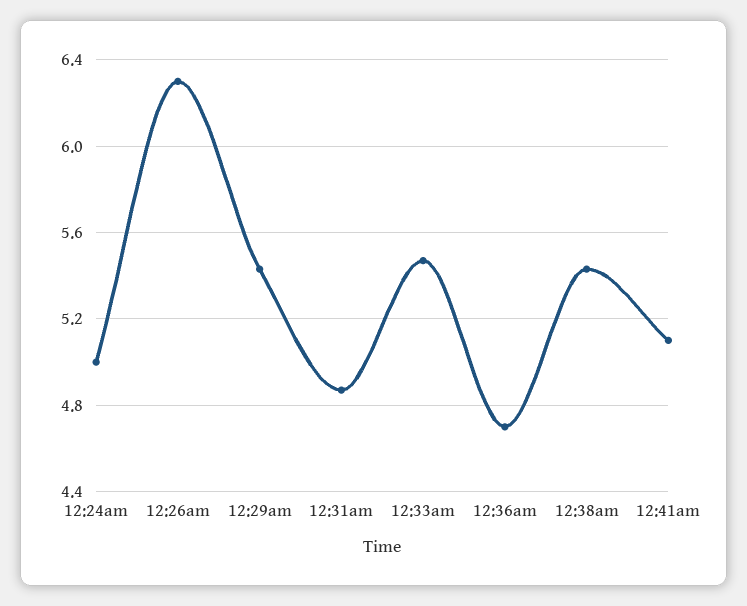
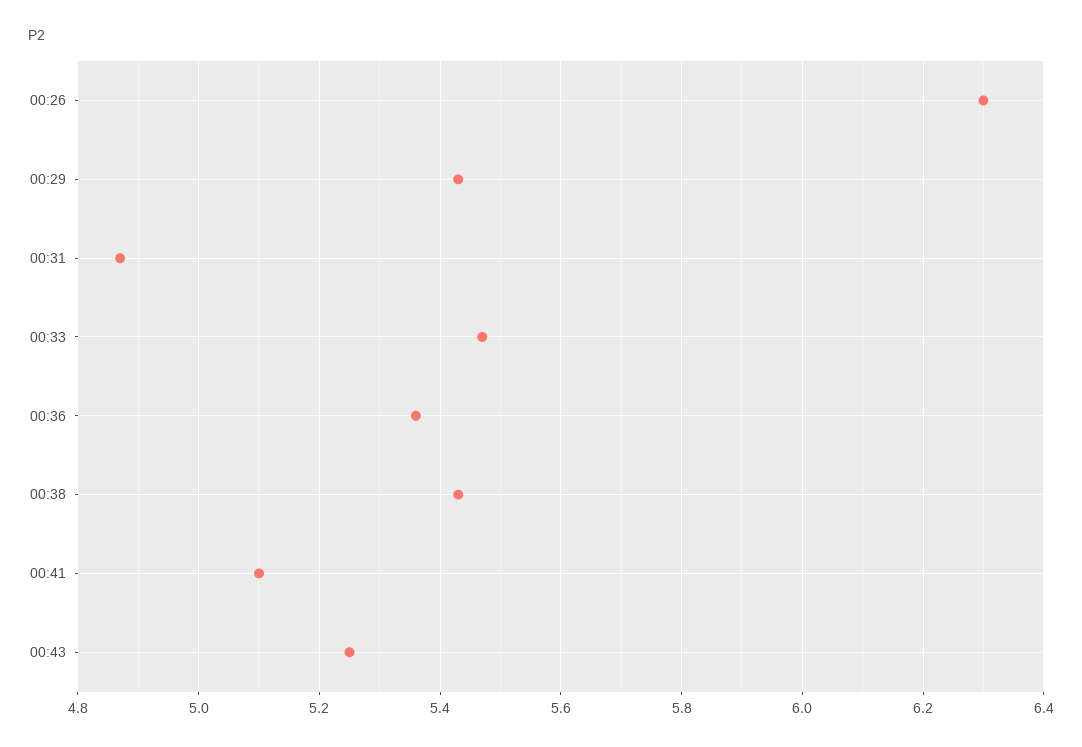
12:24am: 5 -> none
12:36am: 4.7 -> 5.35
00:43: none -> 5.25

